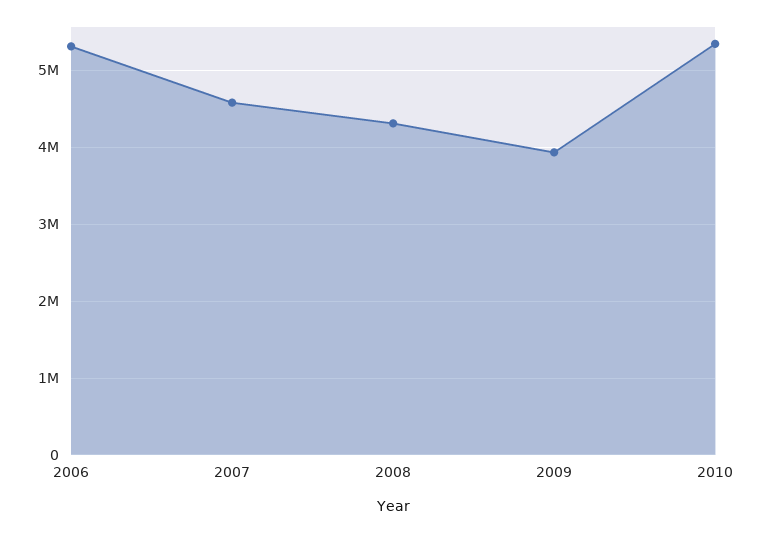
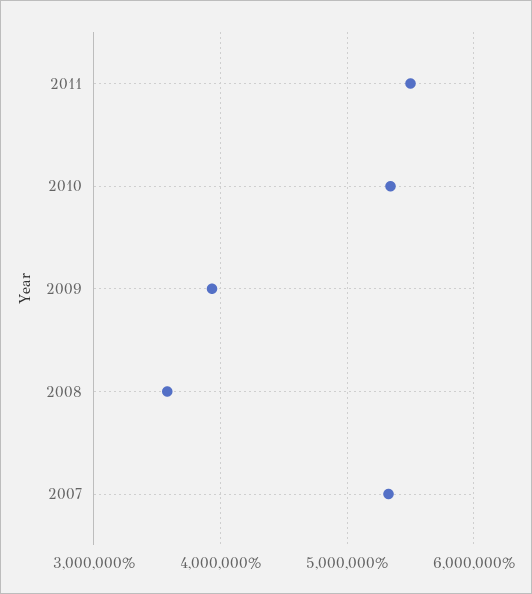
2006: 5300000 -> none
2007: 4600000 -> 5300000
2008: 4300000 -> 3600000
2011: none -> 5500000

